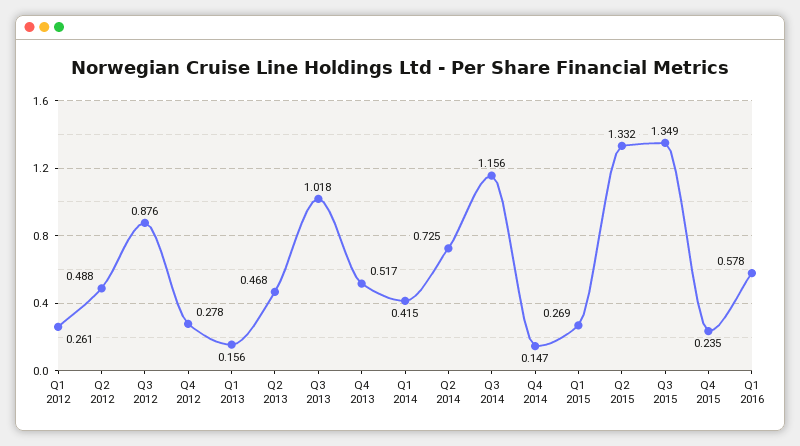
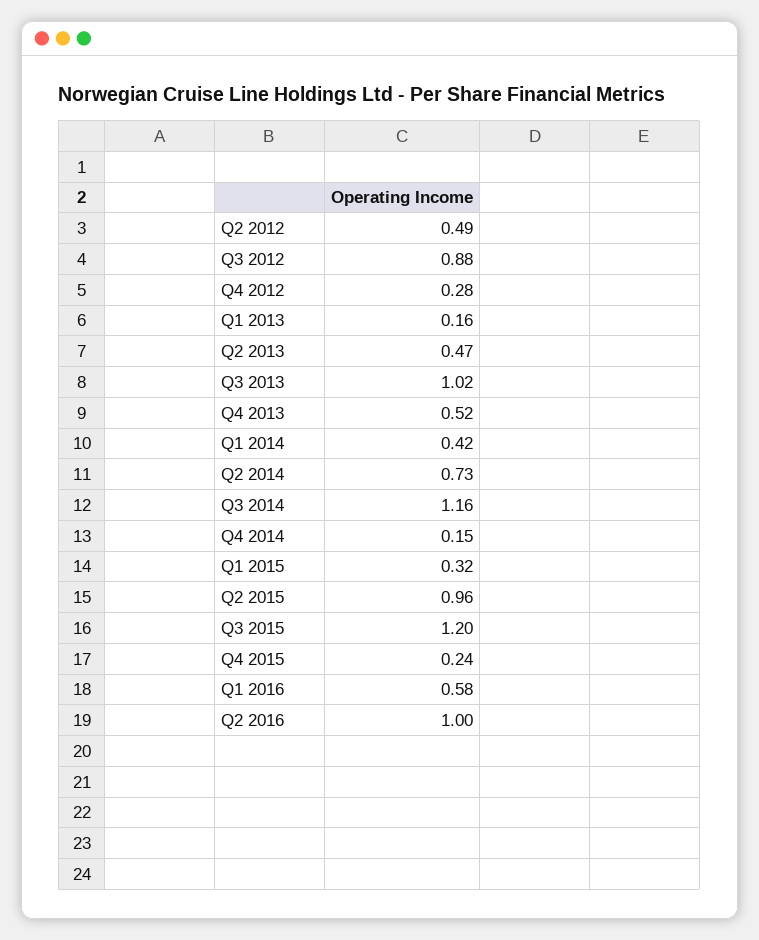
Q1 2012: 0.261 -> none
Q1 2015: 0.269 -> 0.32
Q2 2015: 1.332 -> 0.96
Q3 2015: 1.349 -> 1.2
Q2 2016: none -> 1

